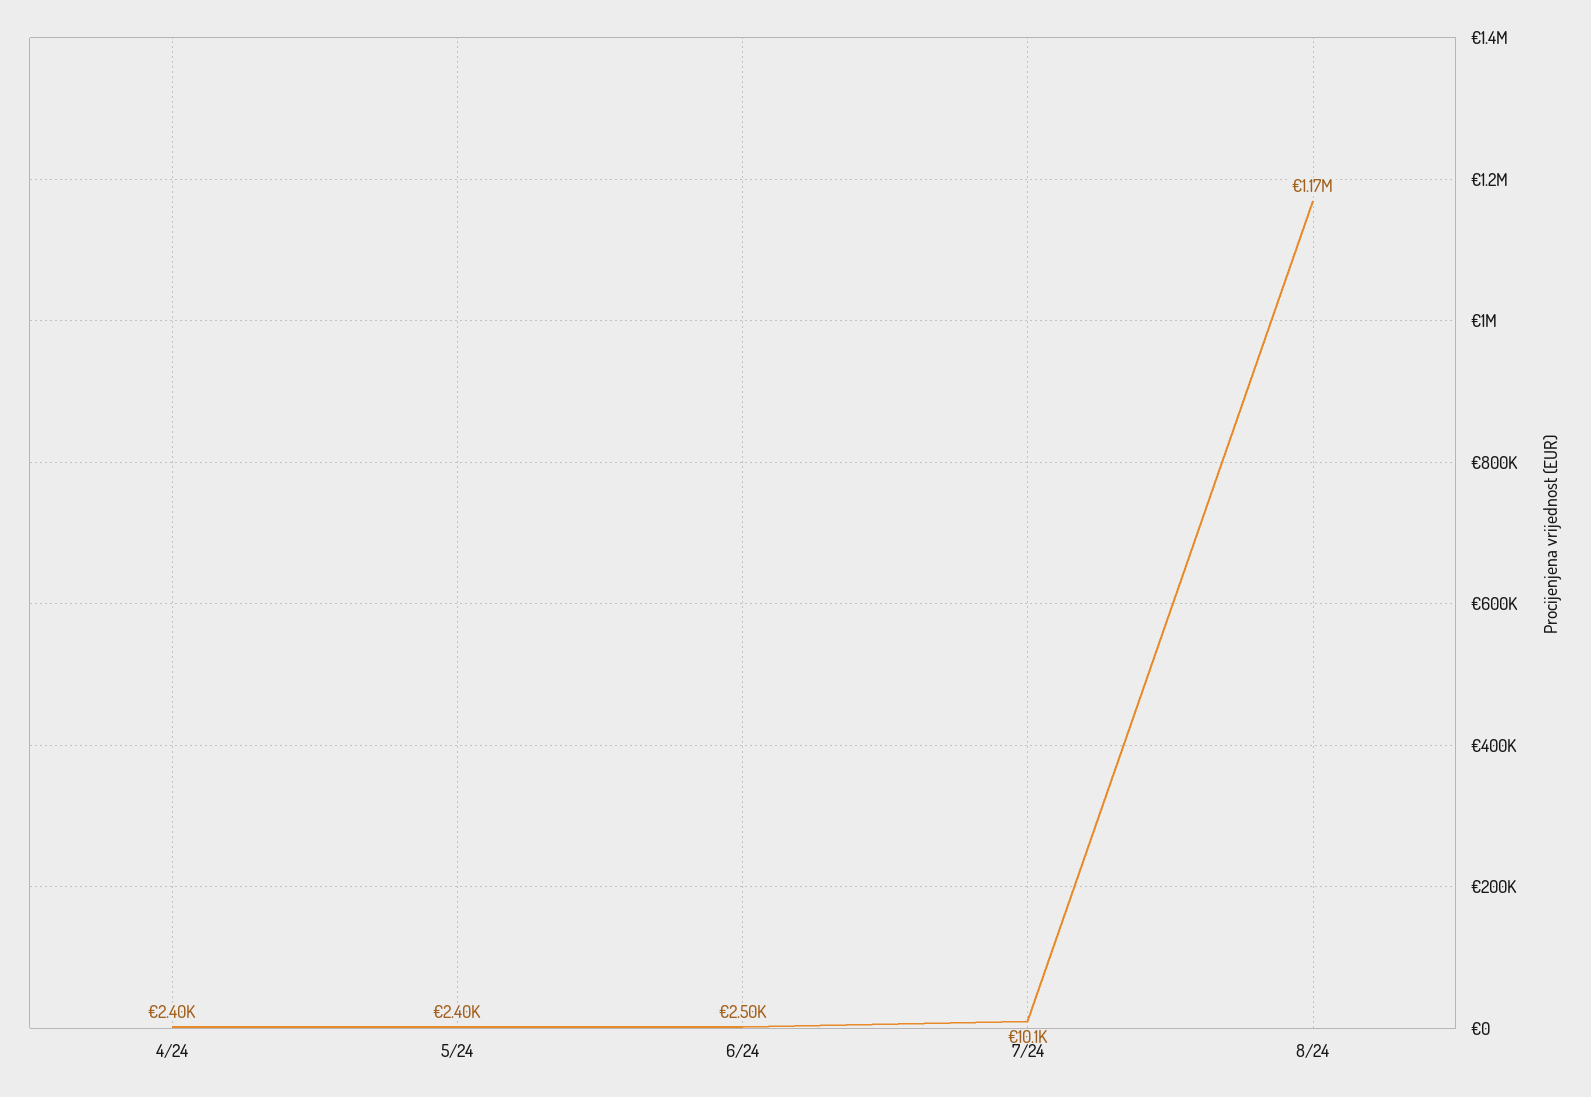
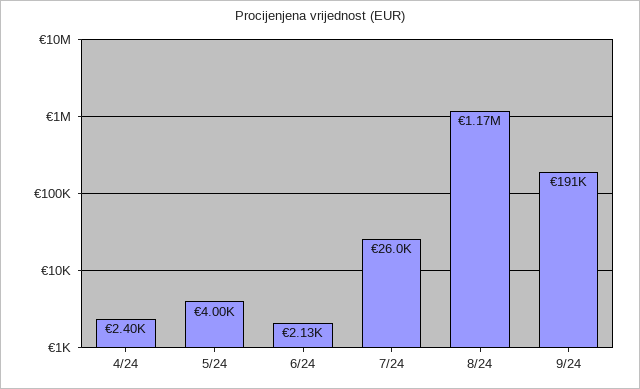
5/24: 2400 -> 4000
6/24: 2500 -> 2130
7/24: 10100 -> 26000
9/24: none -> 191000

